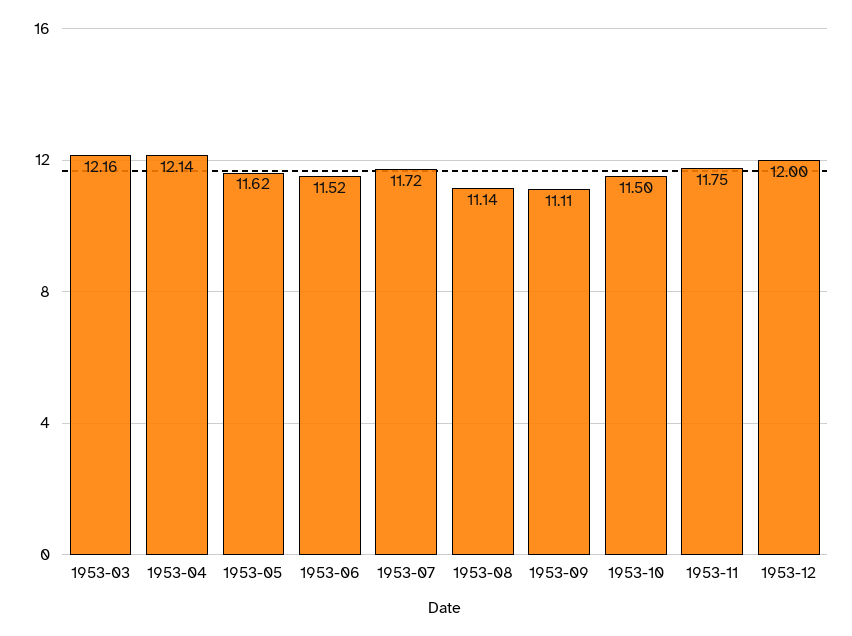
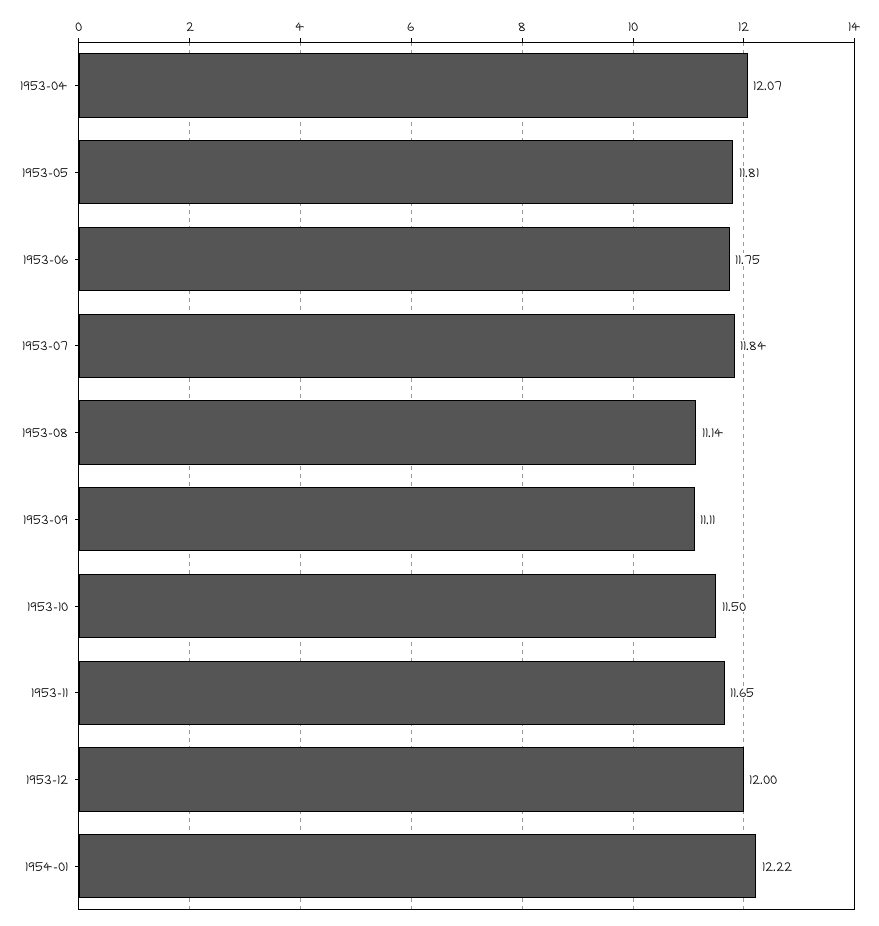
1953-03: 12.16 -> none
1953-04: 12.14 -> 12.07
1953-05: 11.62 -> 11.81
1953-06: 11.52 -> 11.75
1953-07: 11.72 -> 11.84
1953-11: 11.75 -> 11.65
1954-01: none -> 12.22

